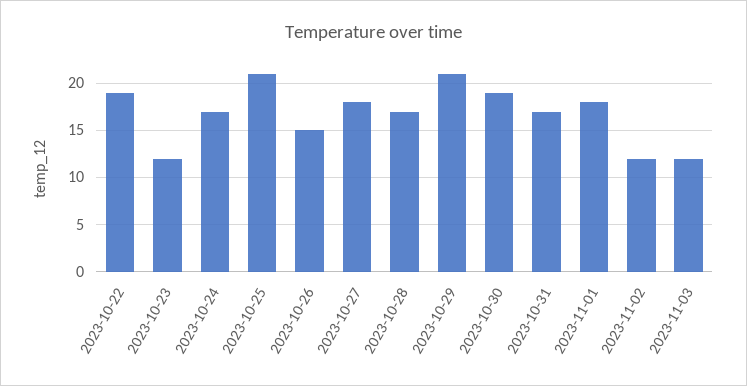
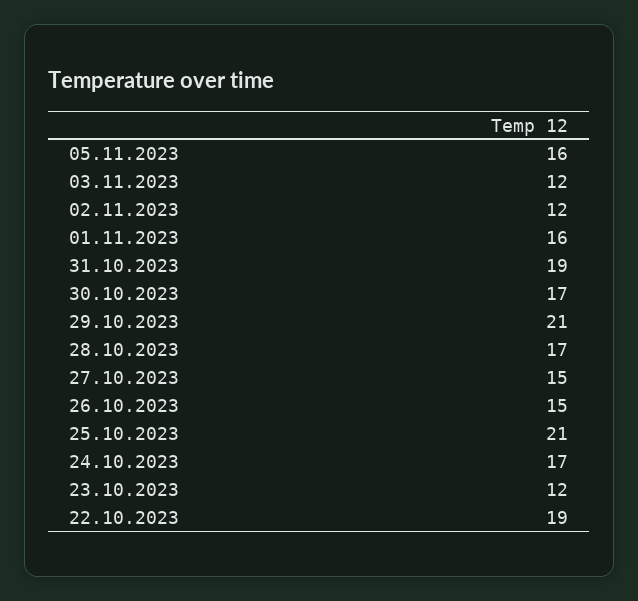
2023-10-27: 18 -> 15
2023-10-30: 19 -> 17
2023-10-31: 17 -> 19
2023-11-01: 18 -> 16
05.11.2023: none -> 16

